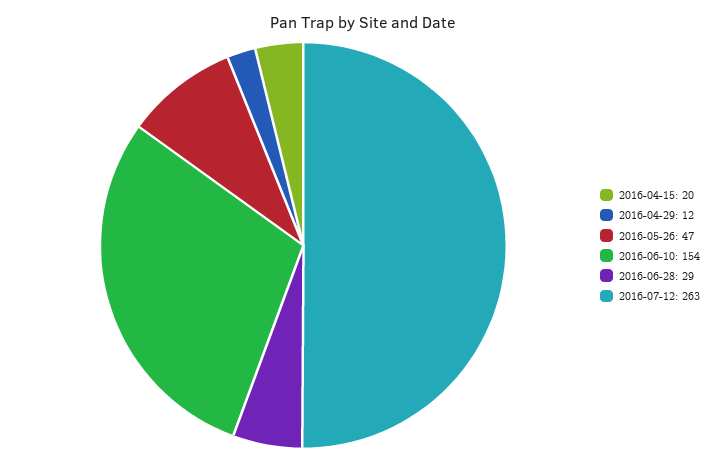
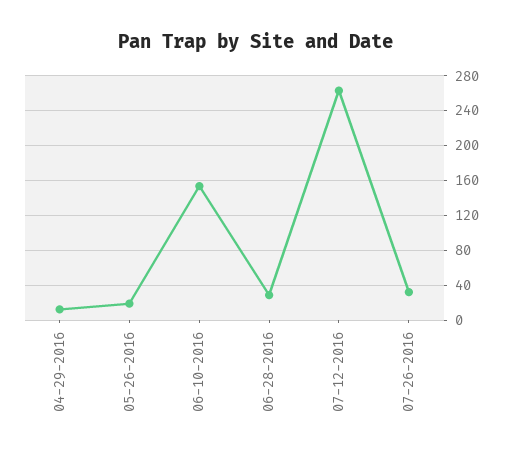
2016-04-15: 20 -> none
2016-05-26: 47 -> 20
07-26-2016: none -> 30

